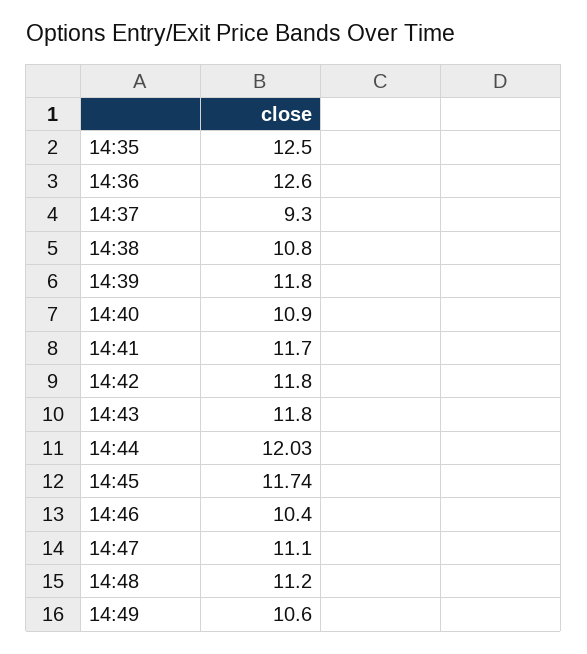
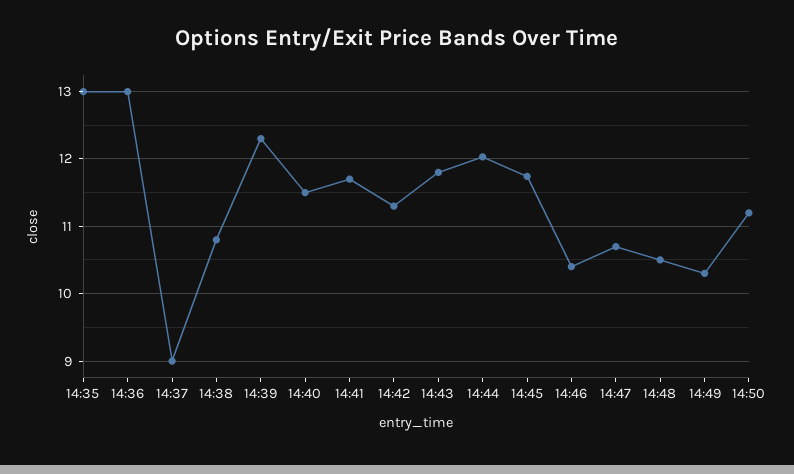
14:35: 12.5 -> 13
14:36: 12.6 -> 13
14:37: 9.3 -> 9
14:39: 11.8 -> 12.3
14:40: 10.9 -> 11.5
14:42: 11.8 -> 11.3
14:47: 11.1 -> 10.7
14:48: 11.2 -> 10.5
14:49: 10.6 -> 10.3
14:50: none -> 11.2

